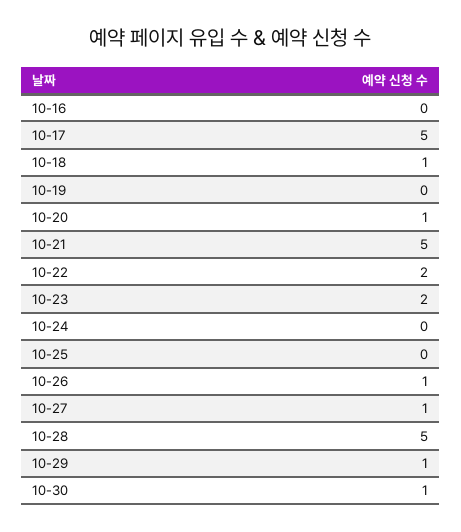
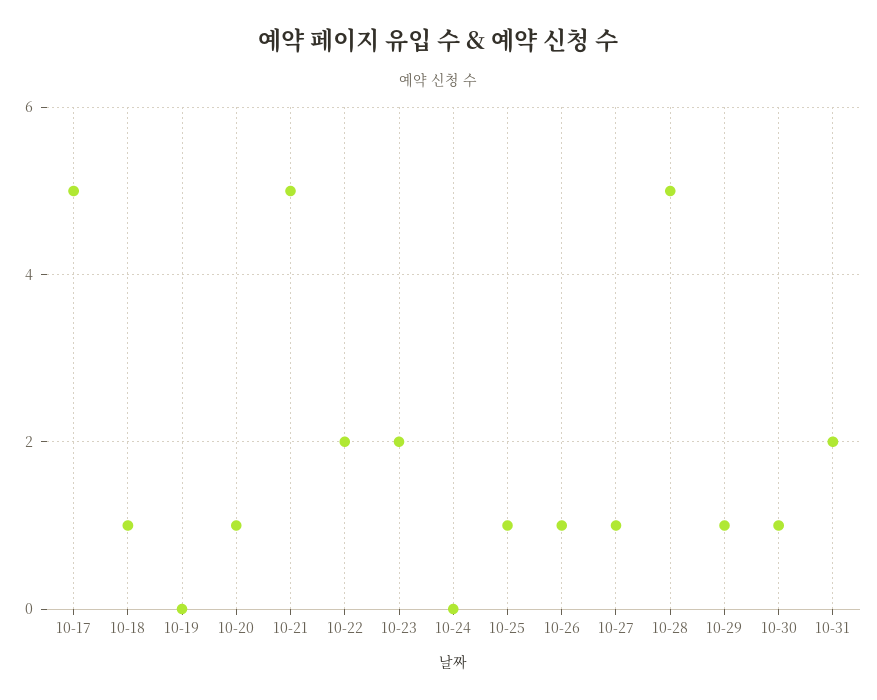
10-16: 0 -> none
10-25: 0 -> 1
10-31: none -> 2

